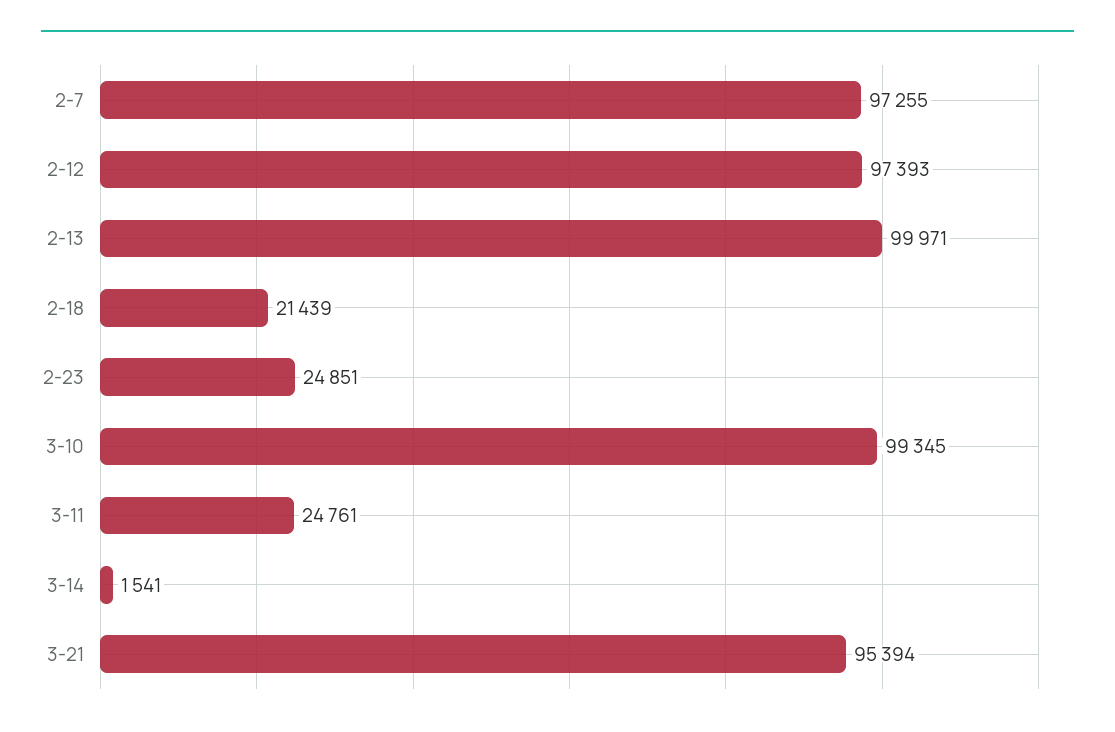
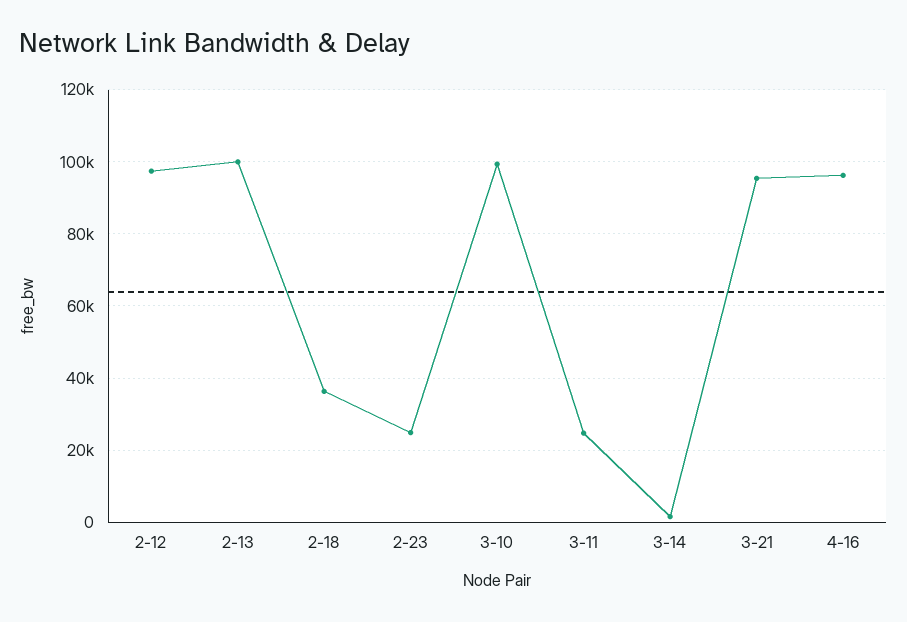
2-7: 97255 -> none
2-18: 21439 -> 36000
4-16: none -> 96000

